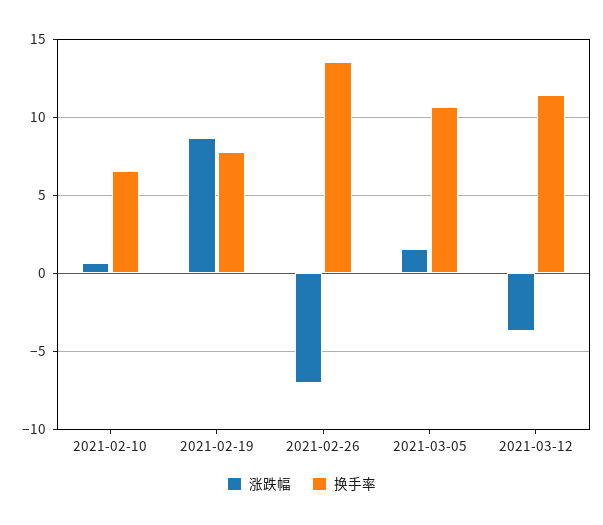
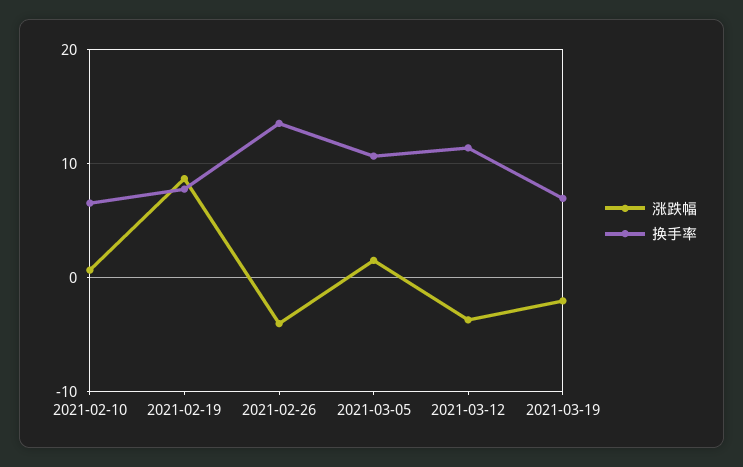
涨跌幅, 2021-02-26: -7 -> -4
涨跌幅, 2021-03-19: none -> -2
换手率, 2021-03-19: none -> 7

